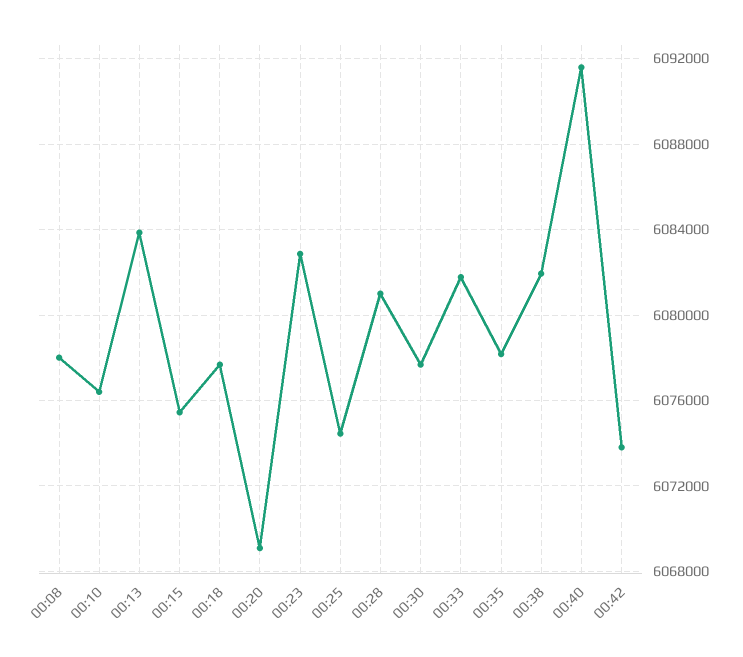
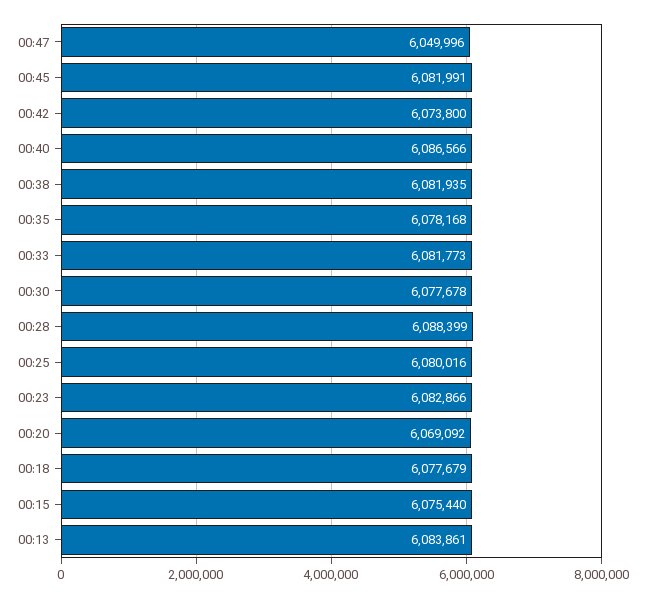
00:08: 6078000 -> none
00:10: 6076500 -> none
00:25: 6074500 -> 6080016
00:28: 6081000 -> 6088399
00:40: 6091500 -> 6086566
00:47: none -> 6049996
00:45: none -> 6081991

